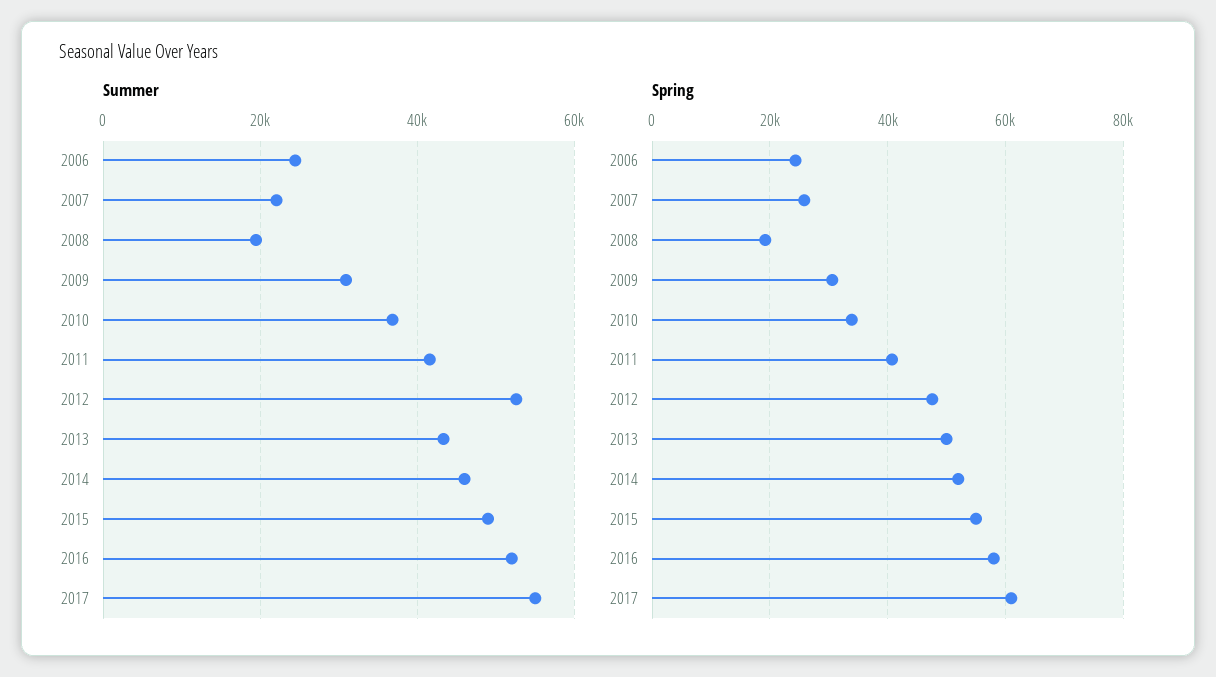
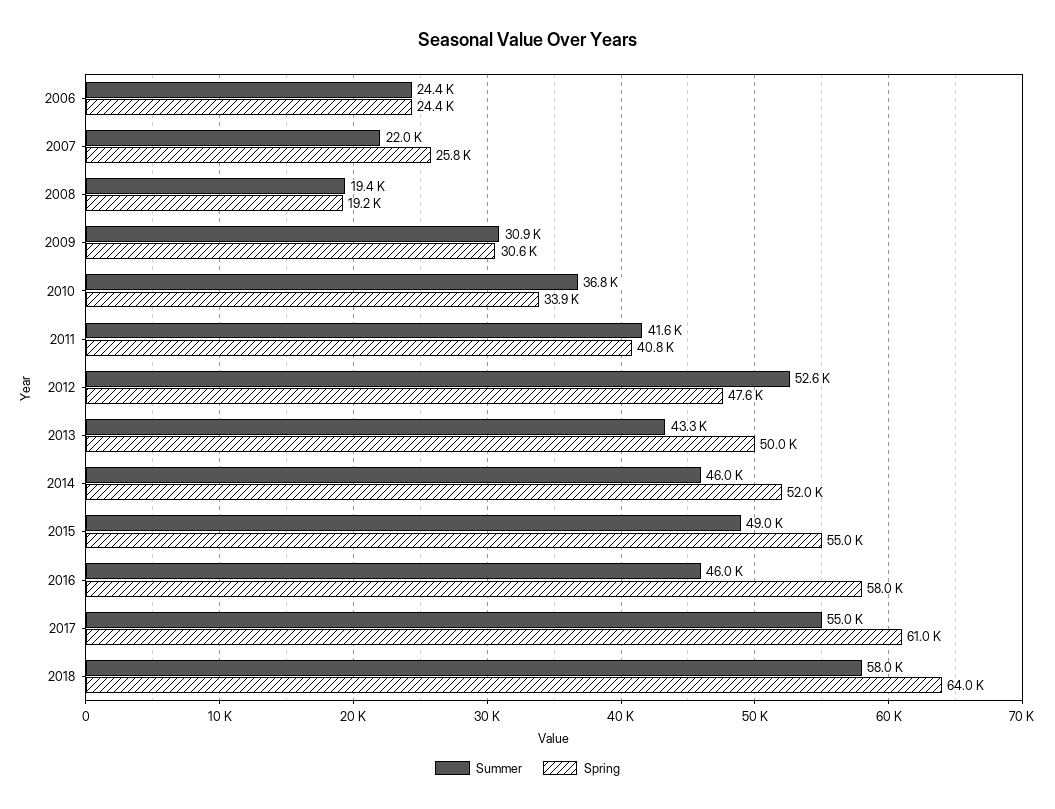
Summer, 2016: 52000 -> 46000
Summer, 2018: none -> 58000
Spring, 2018: none -> 64000

